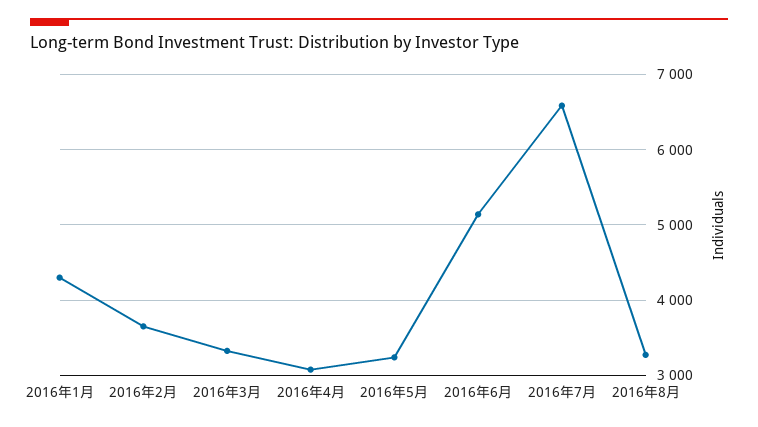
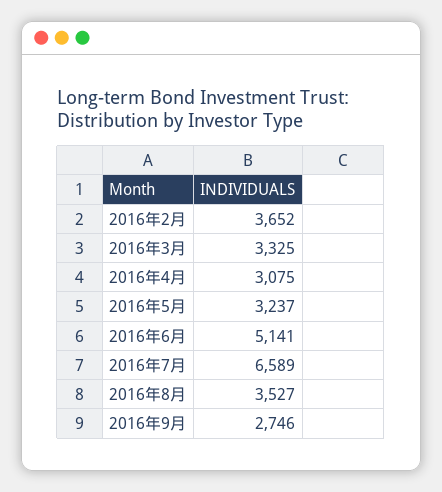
2016年1月: 4300 -> none
2016年8月: 3300 -> 3527
2016年9月: none -> 2746

